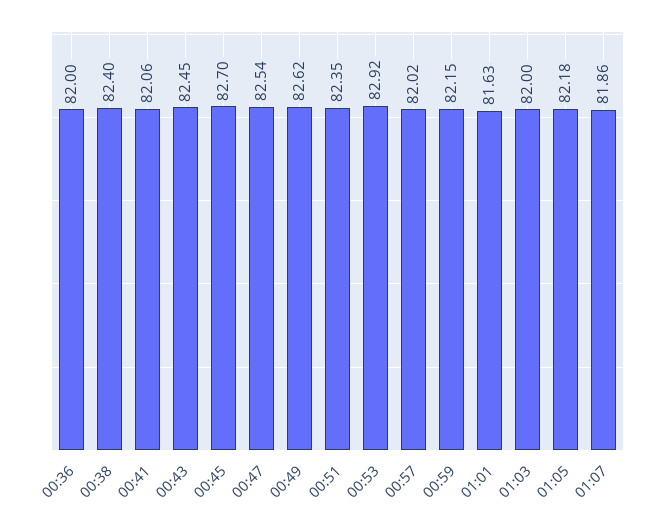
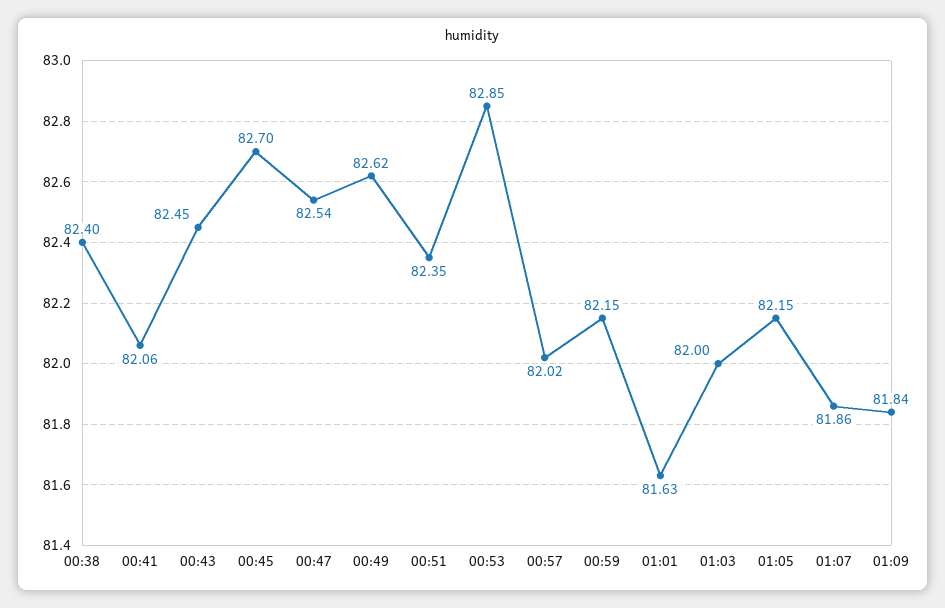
00:36: 82 -> none
00:53: 82.92 -> 82.85
01:05: 82.18 -> 82.15
01:09: none -> 81.84

